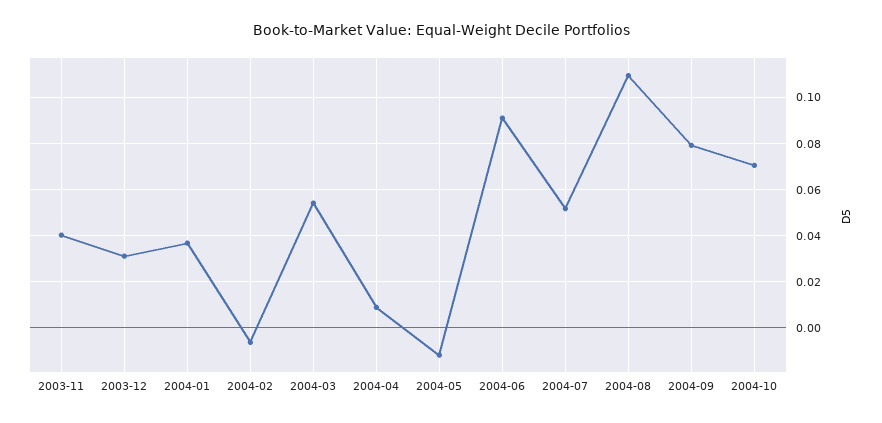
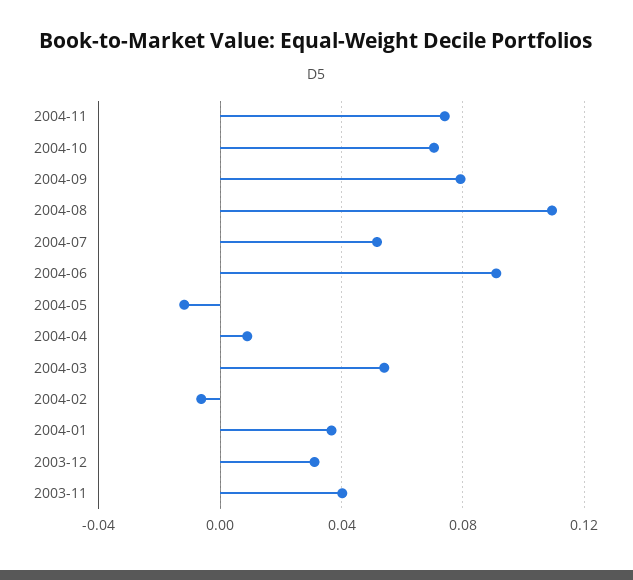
2004-11: none -> 0.075

